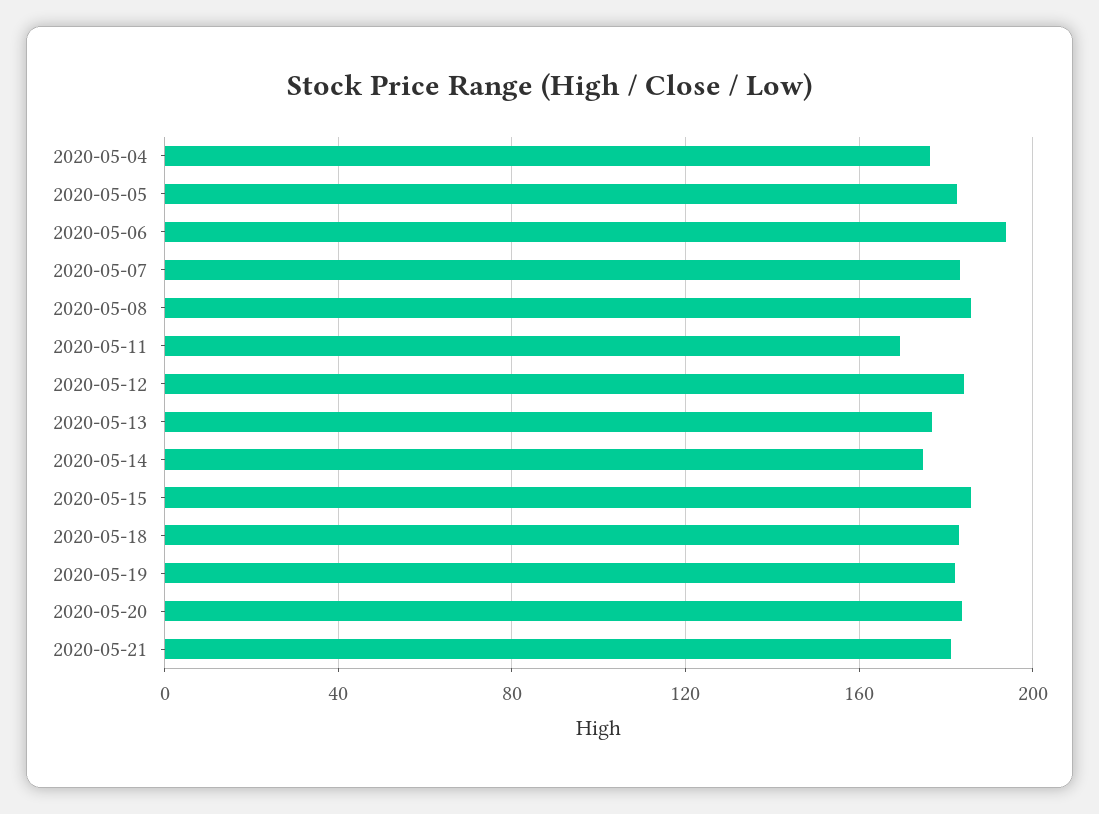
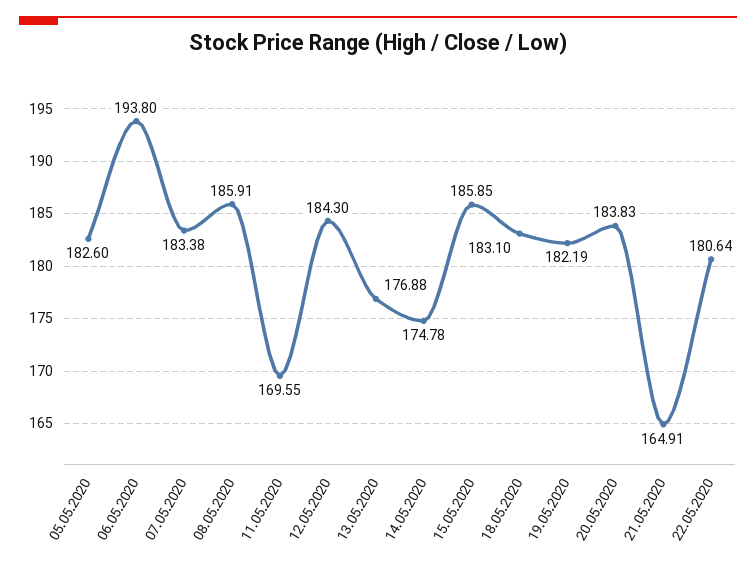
2020-05-04: 175 -> none
2020-05-21: 180 -> 164.91
22.05.2020: none -> 180.64

